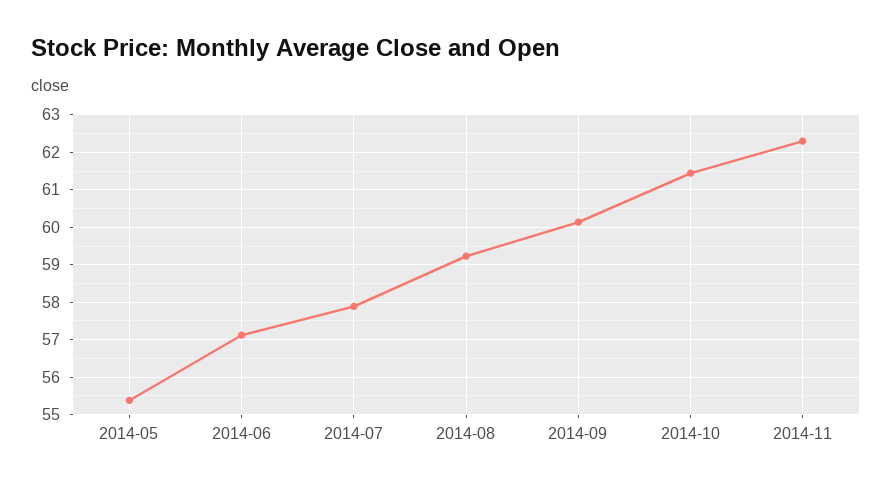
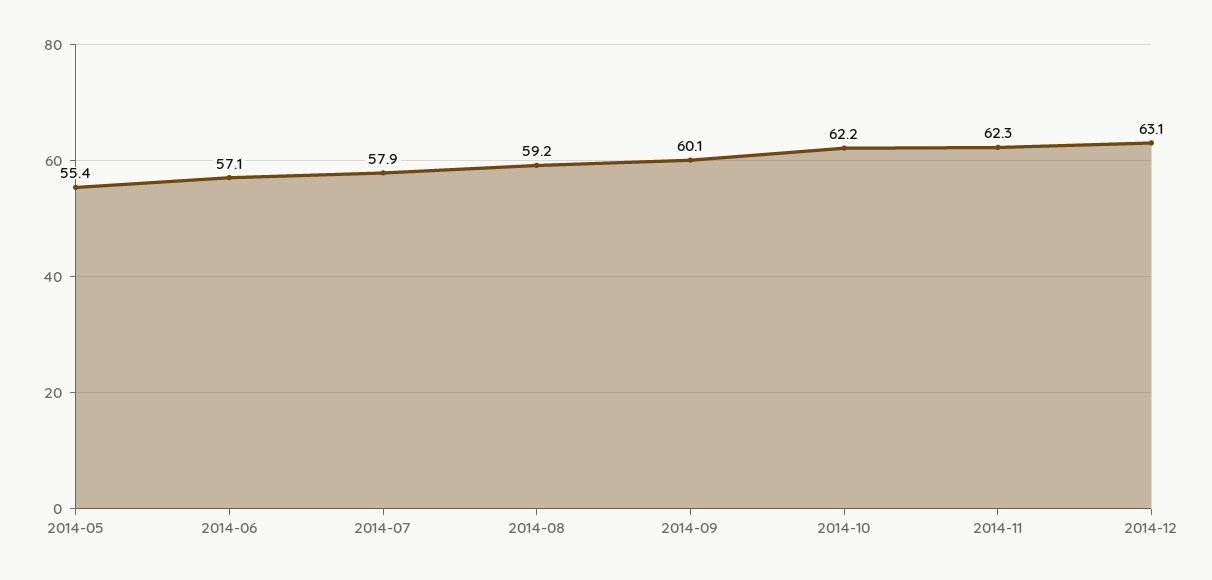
2014-10: 61.4 -> 62.2
2014-12: none -> 63.1

